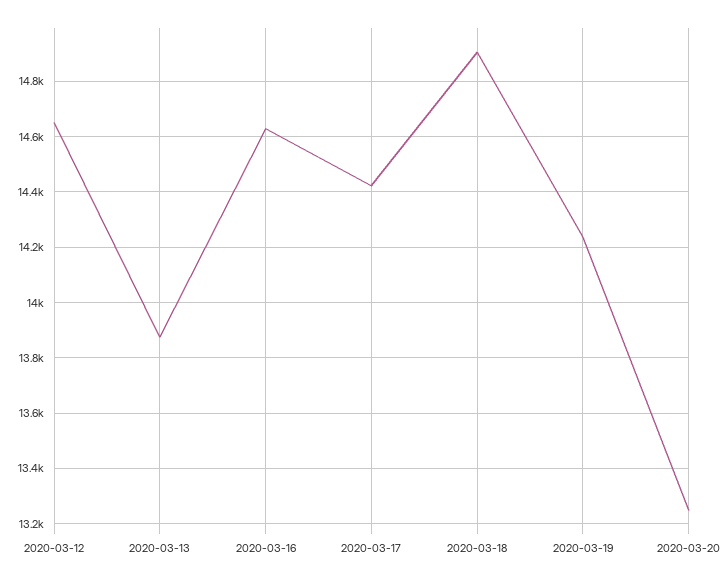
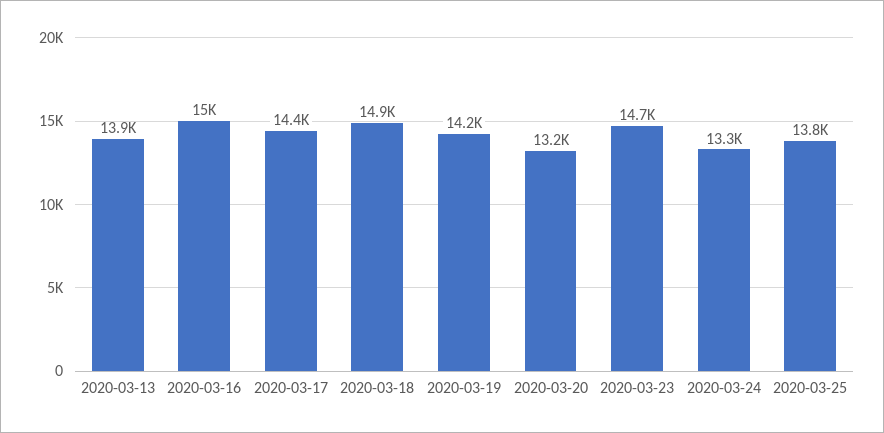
2020-03-12: 14650 -> none
2020-03-16: 14625 -> 15000
2020-03-23: none -> 14700
2020-03-24: none -> 13300
2020-03-25: none -> 13800

